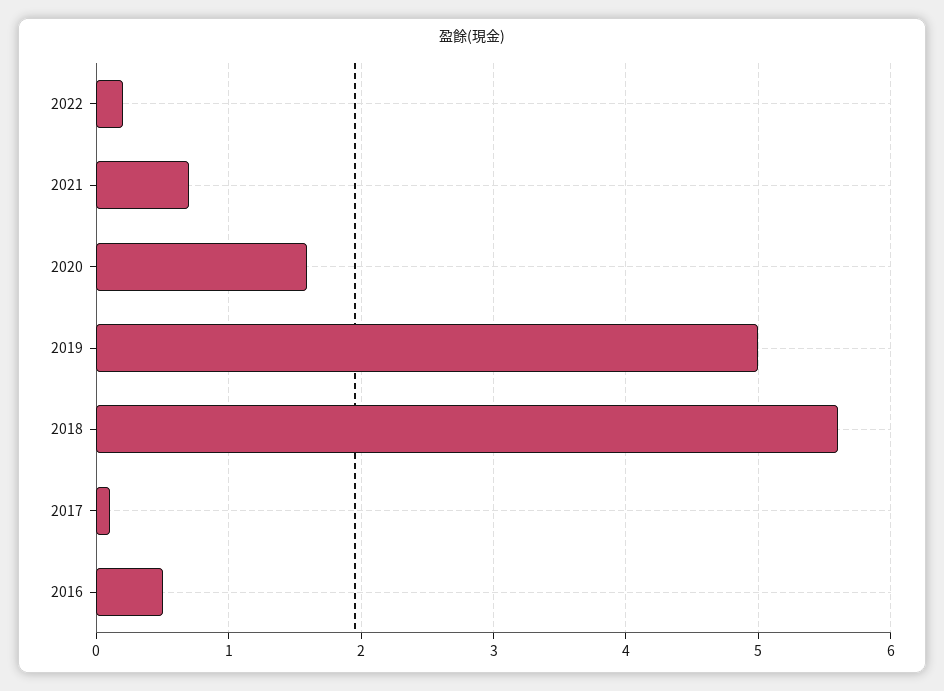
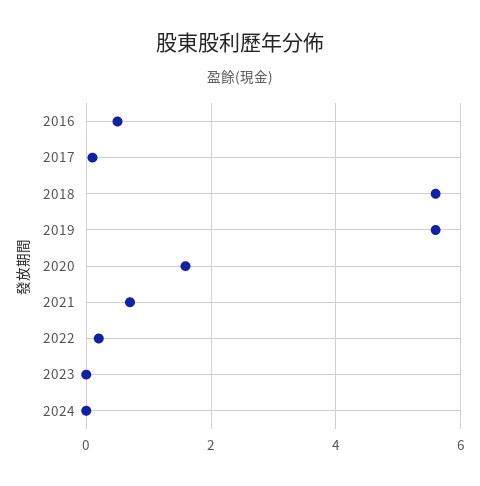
2019: 5 -> 5.6
2023: none -> 0
2024: none -> 0

